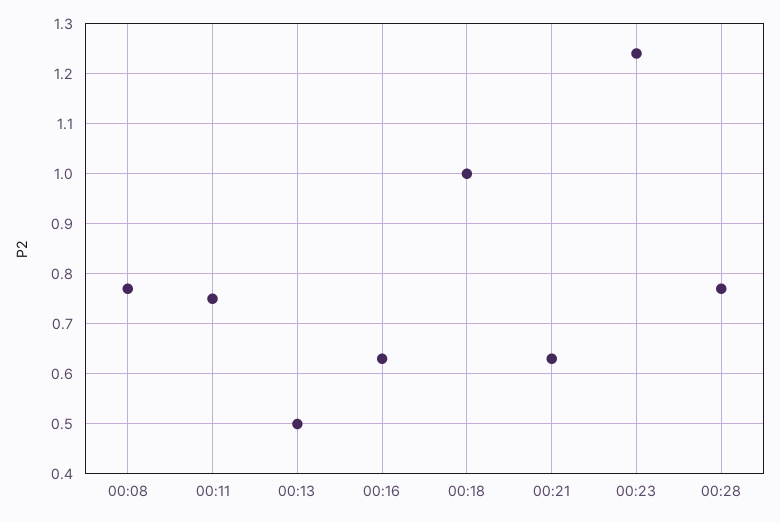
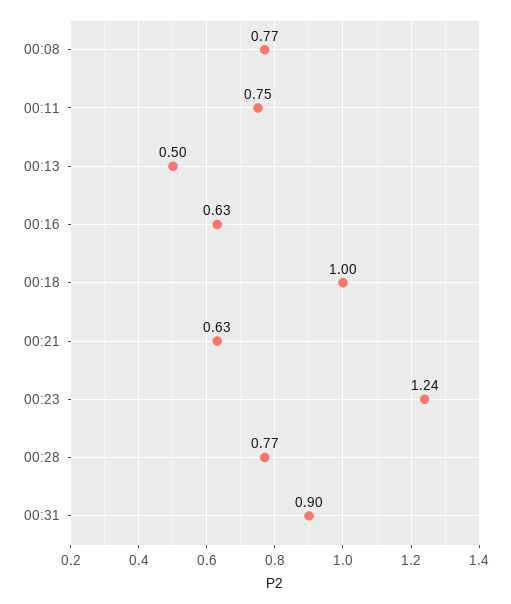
00:31: none -> 0.9

